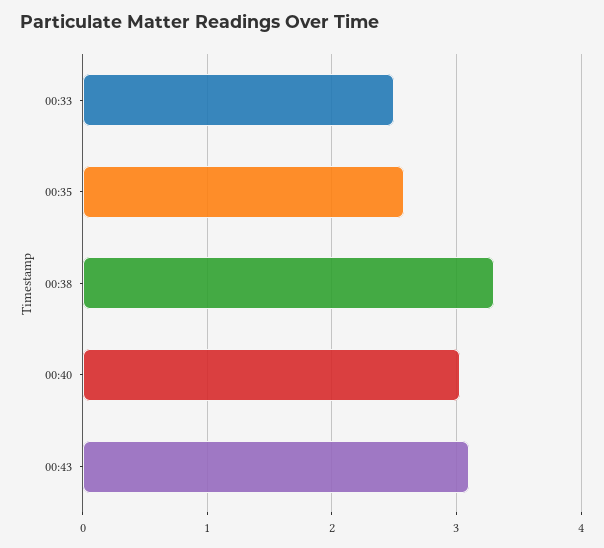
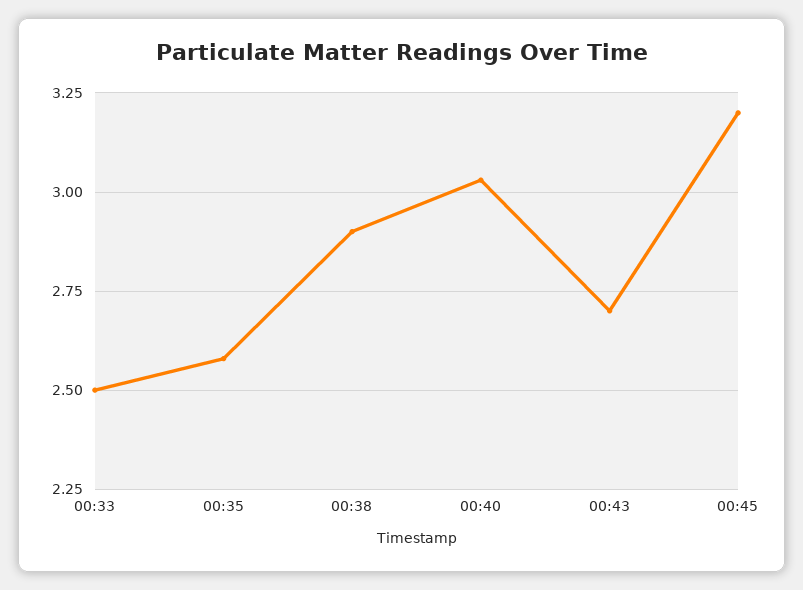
00:38: 3.3 -> 2.9
00:43: 3.1 -> 2.7
00:45: none -> 3.2

